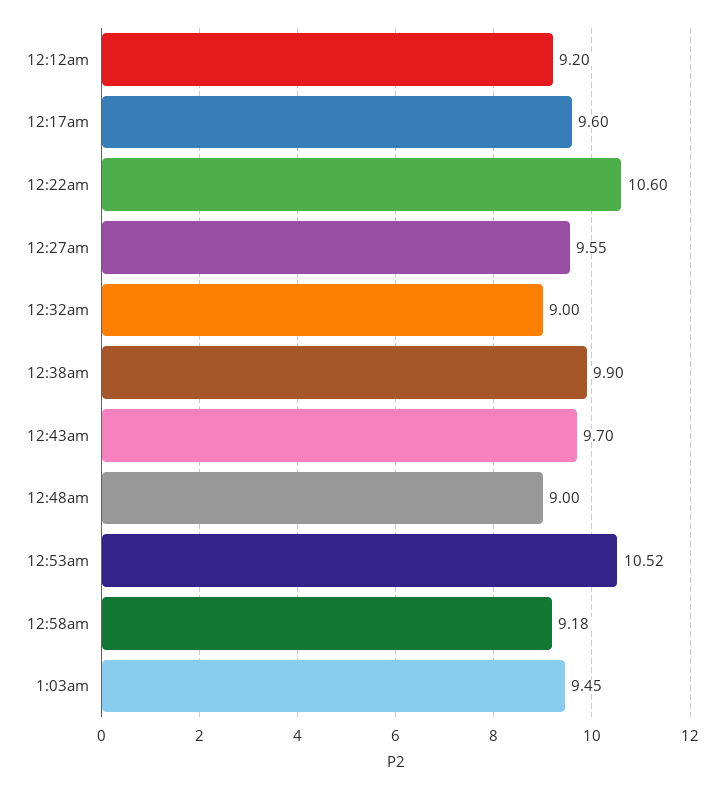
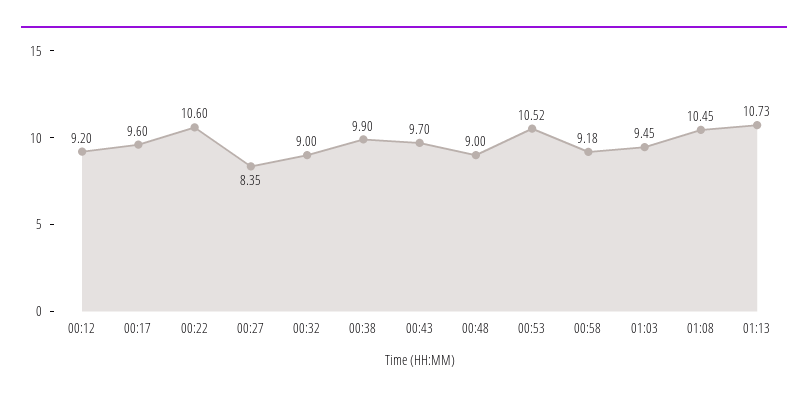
12:27am: 9.55 -> 8.35
01:08: none -> 10.45
01:13: none -> 10.73

